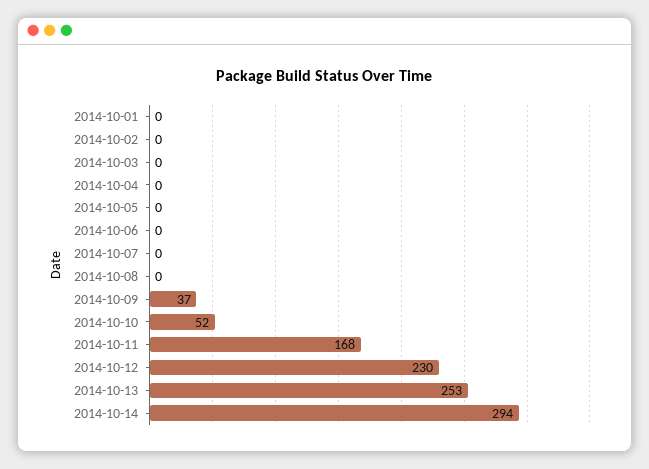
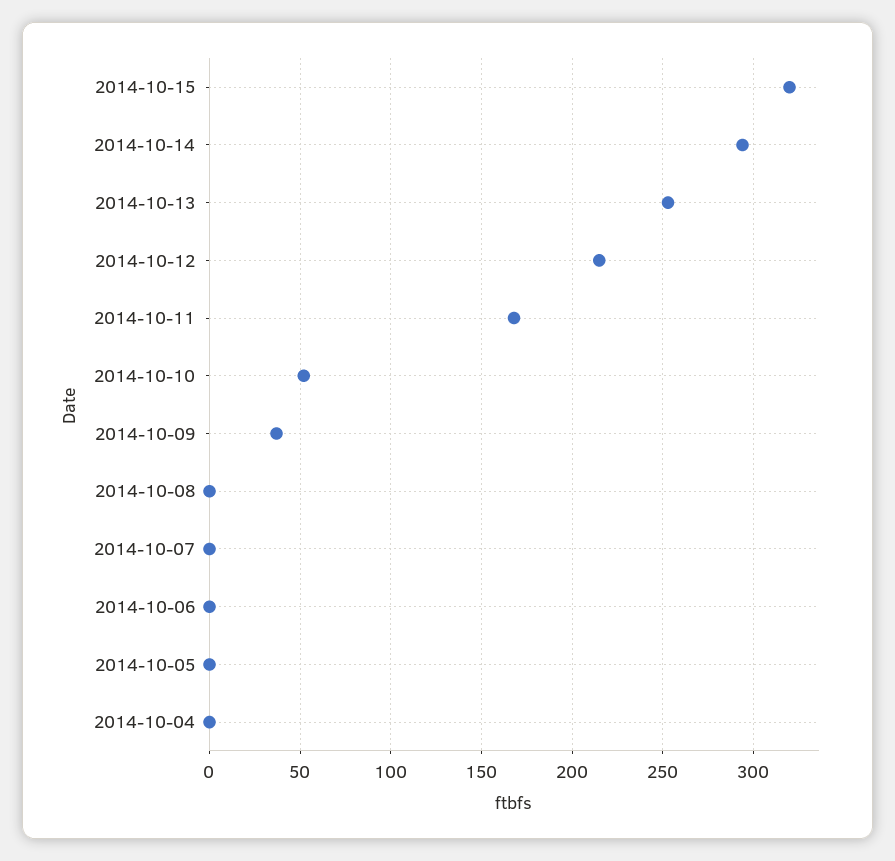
2014-10-01: 0 -> none
2014-10-02: 0 -> none
2014-10-03: 0 -> none
2014-10-12: 230 -> 215
2014-10-15: none -> 320

